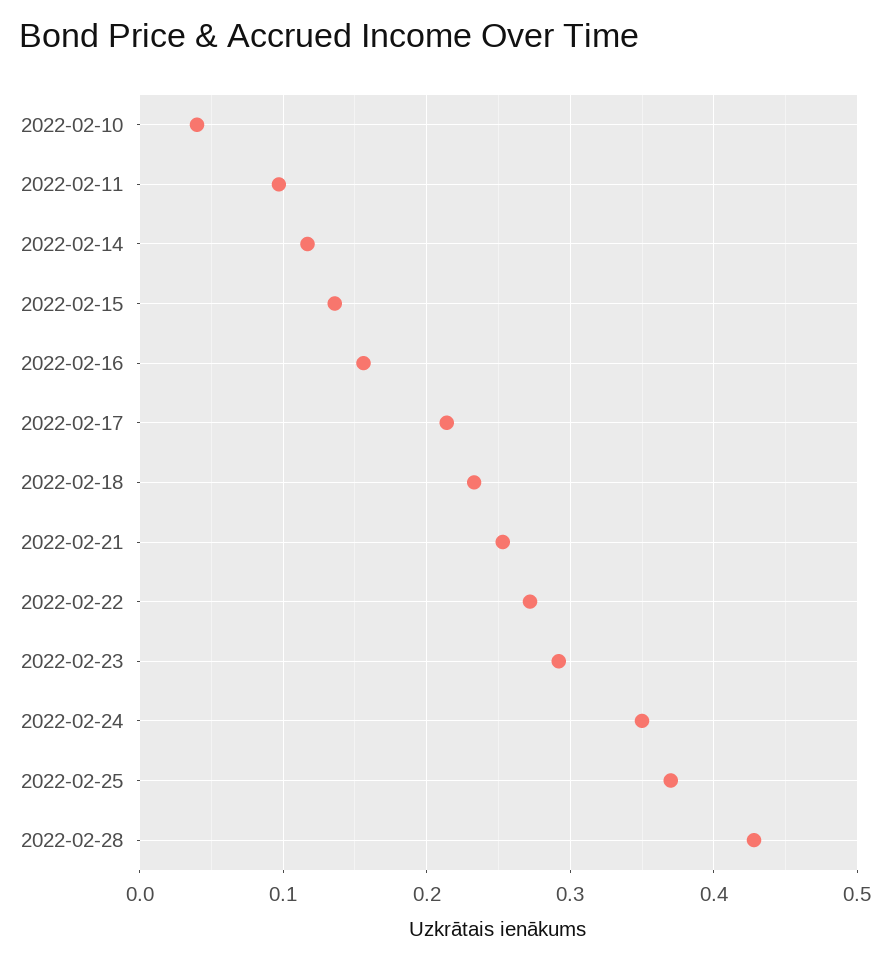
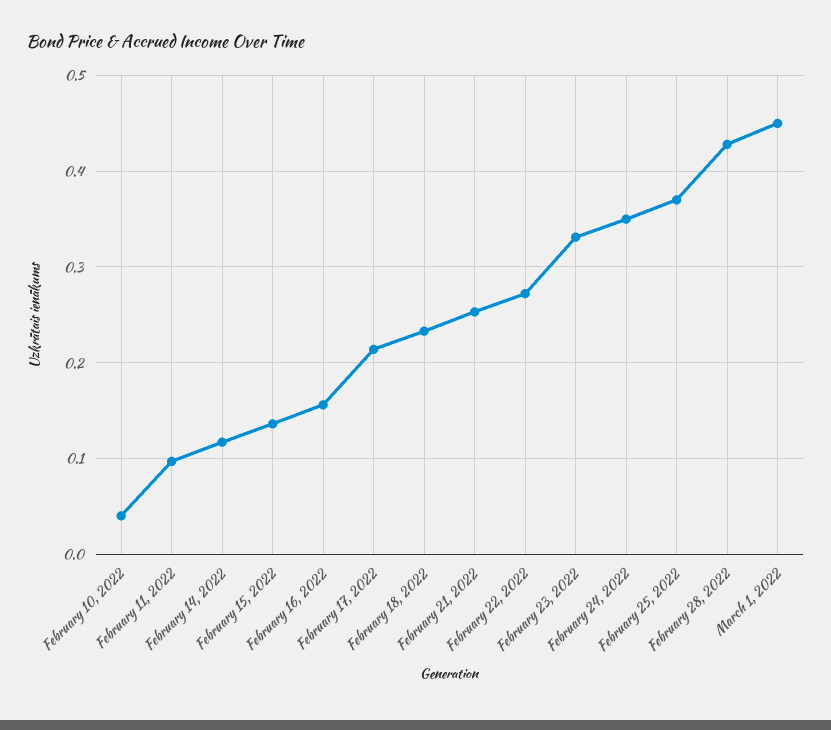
2022-02-23: 0.29 -> 0.33
March 1, 2022: none -> 0.45

